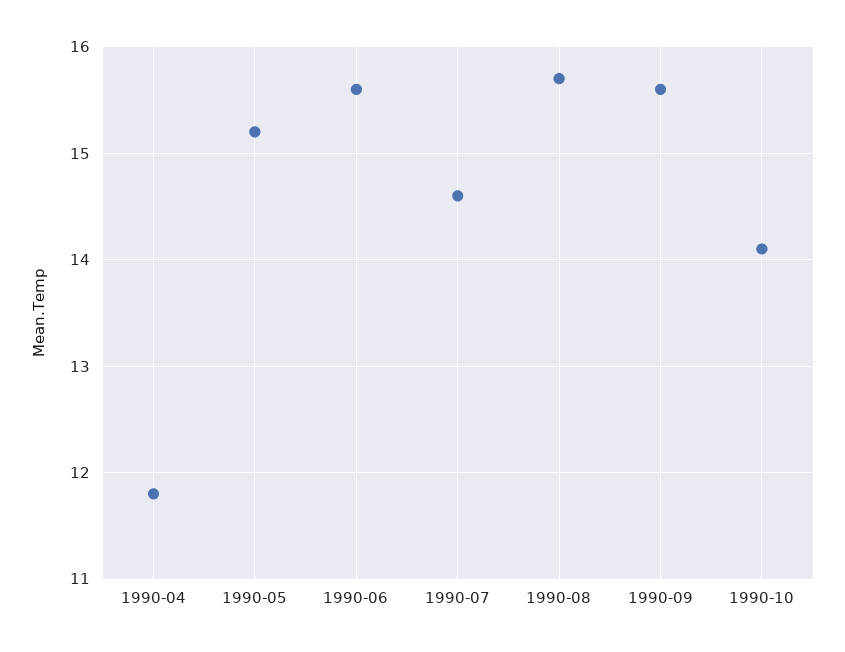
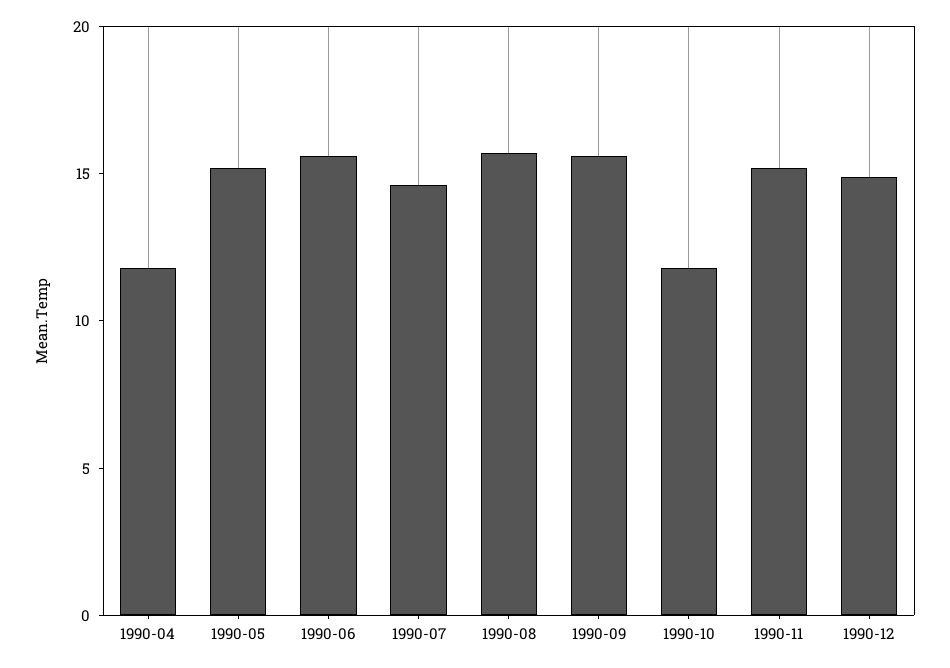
1990-10: 14.1 -> 12
1990-11: none -> 15
1990-12: none -> 15

